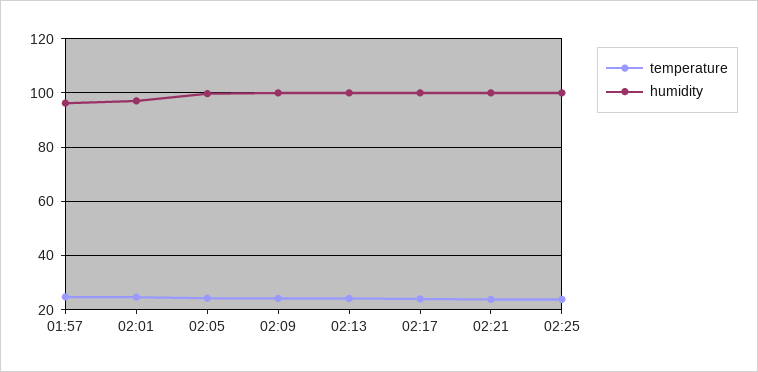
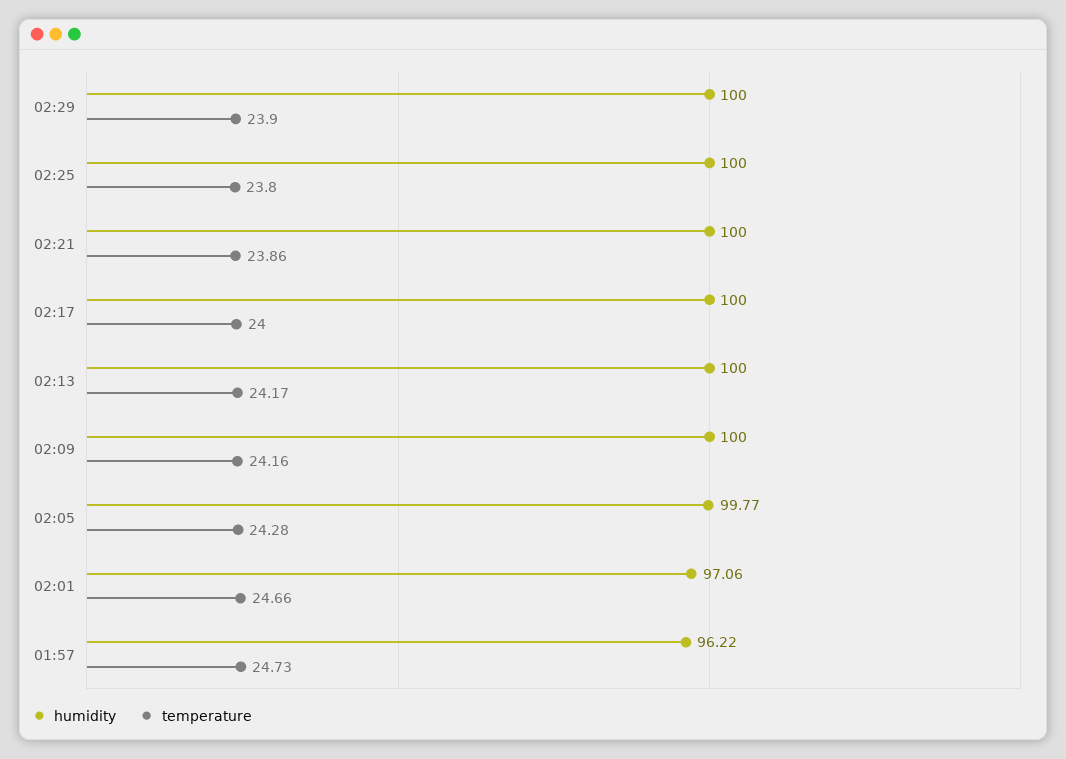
humidity, 02:29: none -> 100
temperature, 02:29: none -> 23.9

